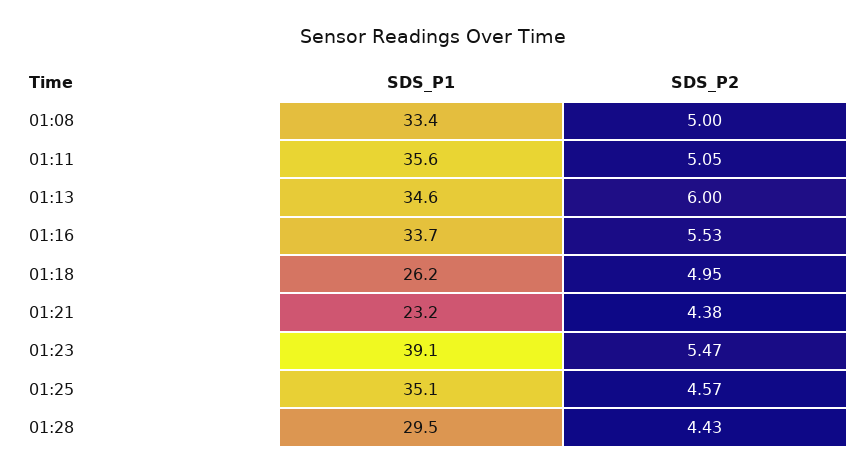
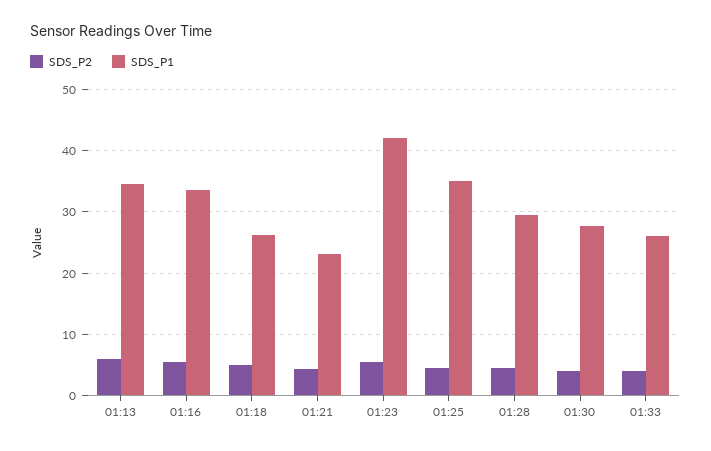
SDS_P1, 01:08: 33.4 -> none
SDS_P2, 01:08: 5 -> none
SDS_P1, 01:11: 35.6 -> none
SDS_P2, 01:11: 5.05 -> none
SDS_P1, 01:23: 39.1 -> 42
SDS_P2, 01:30: none -> 4
SDS_P1, 01:30: none -> 28
SDS_P2, 01:33: none -> 4
SDS_P1, 01:33: none -> 26

